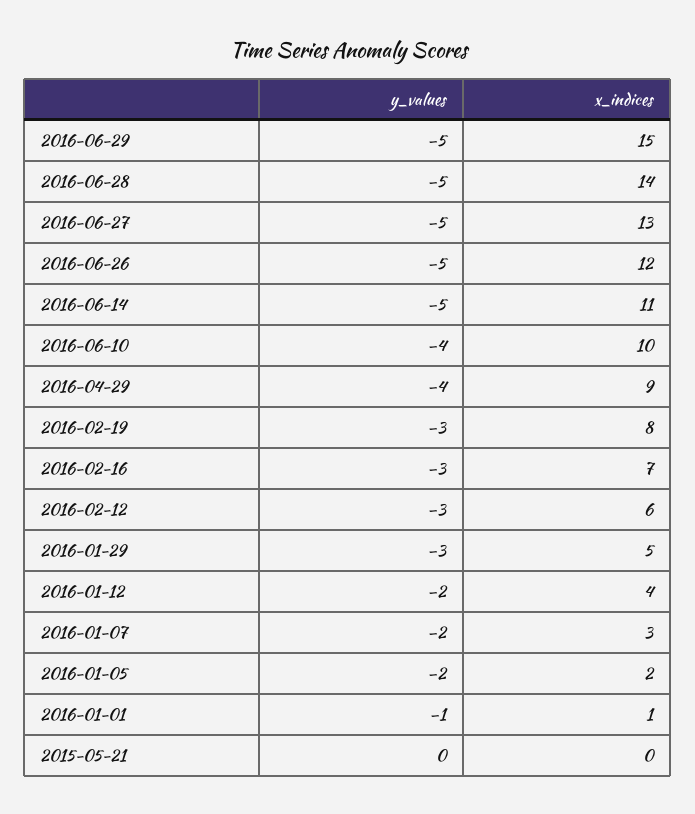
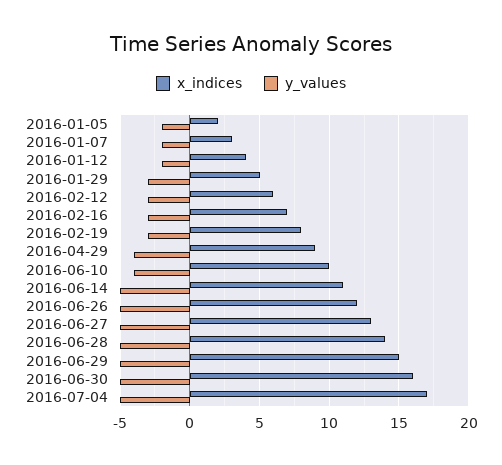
y_values, 2016-01-01: -1 -> none
x_indices, 2016-01-01: 1 -> none
y_values, 2015-05-21: 0 -> none
x_indices, 2015-05-21: 0 -> none
x_indices, 2016-06-30: none -> 16
y_values, 2016-06-30: none -> -5
x_indices, 2016-07-04: none -> 17
y_values, 2016-07-04: none -> -5

